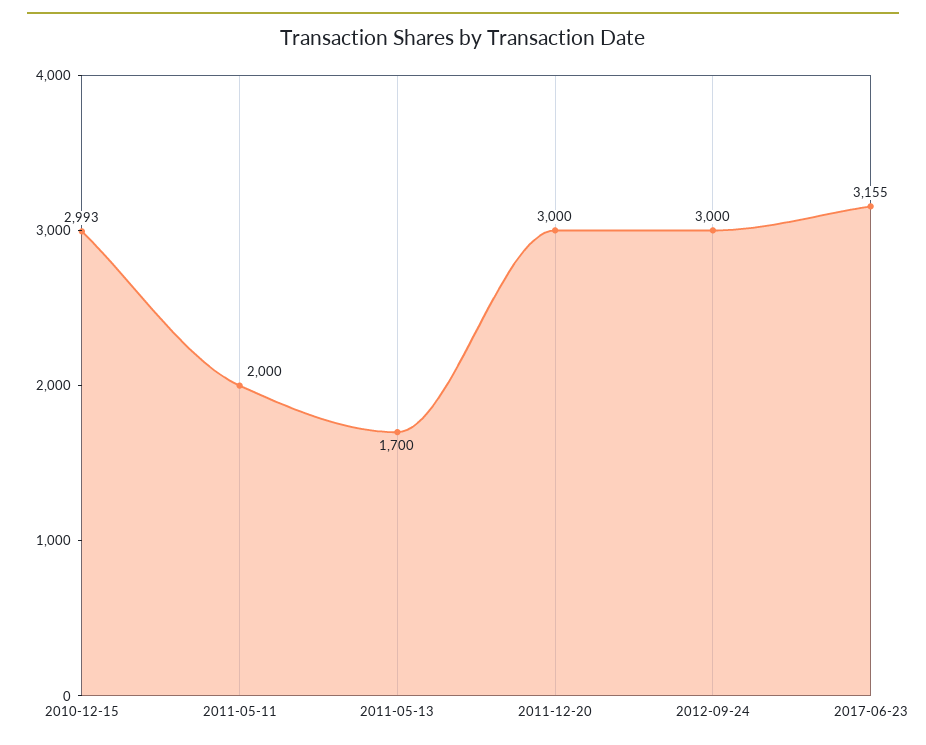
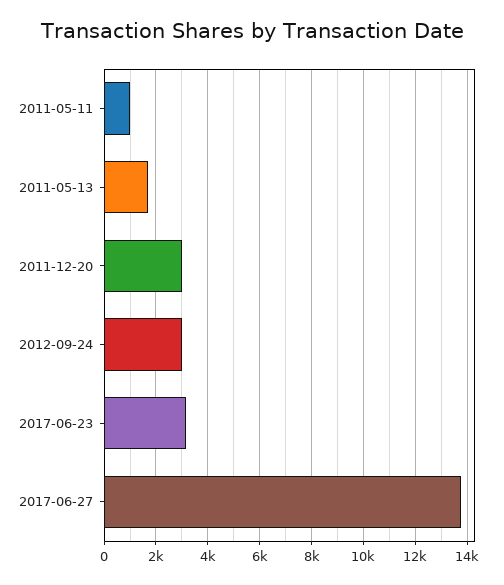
2010-12-15: 2993 -> none
2011-05-11: 2000 -> 1000
2017-06-27: none -> 13750

